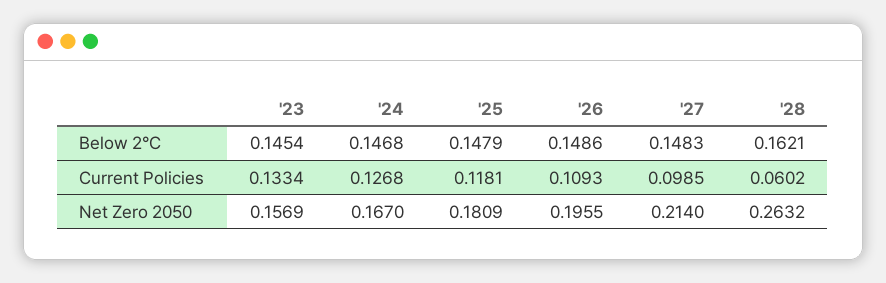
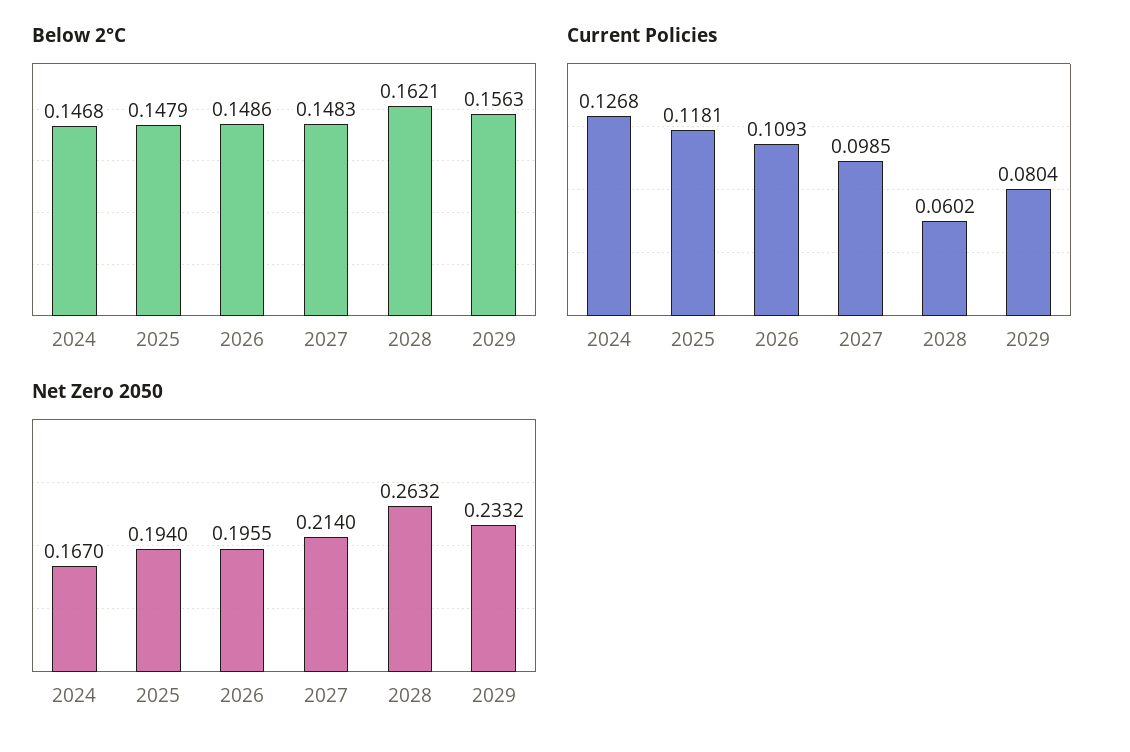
Below 2°C, '23: 0.1454 -> none
Current Policies, '23: 0.1334 -> none
Net Zero 2050, '23: 0.1569 -> none
Net Zero 2050, '25: 0.1809 -> 0.194
Below 2°C, 2029: none -> 0.1563
Current Policies, 2029: none -> 0.0804
Net Zero 2050, 2029: none -> 0.2332

